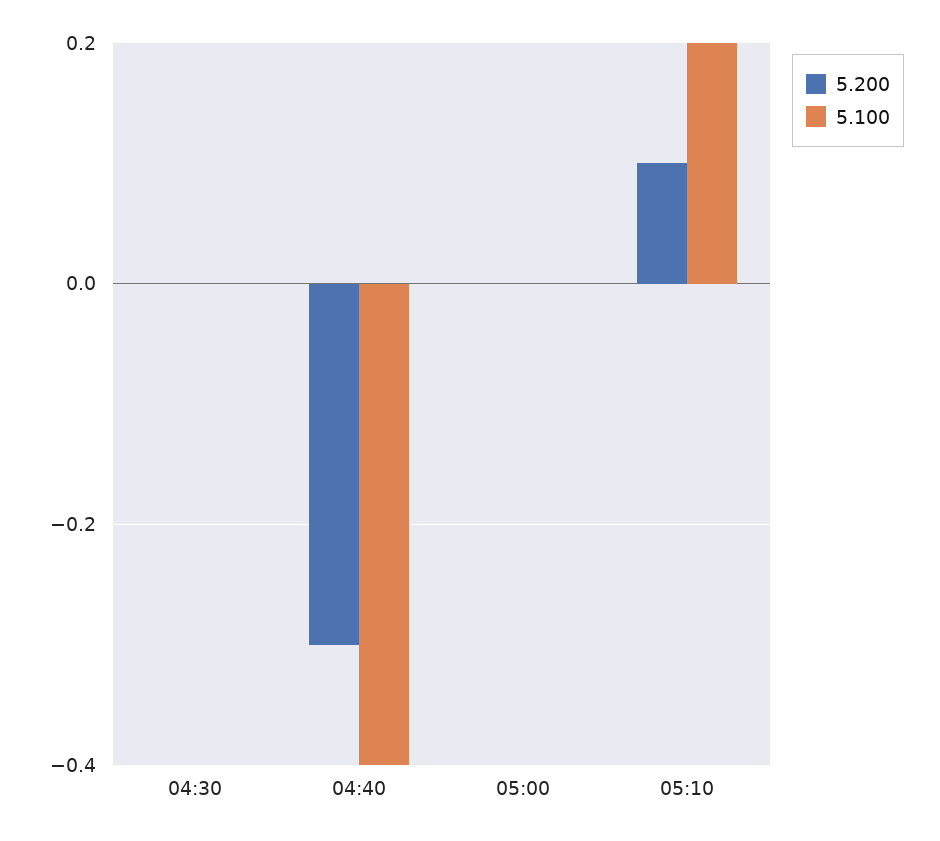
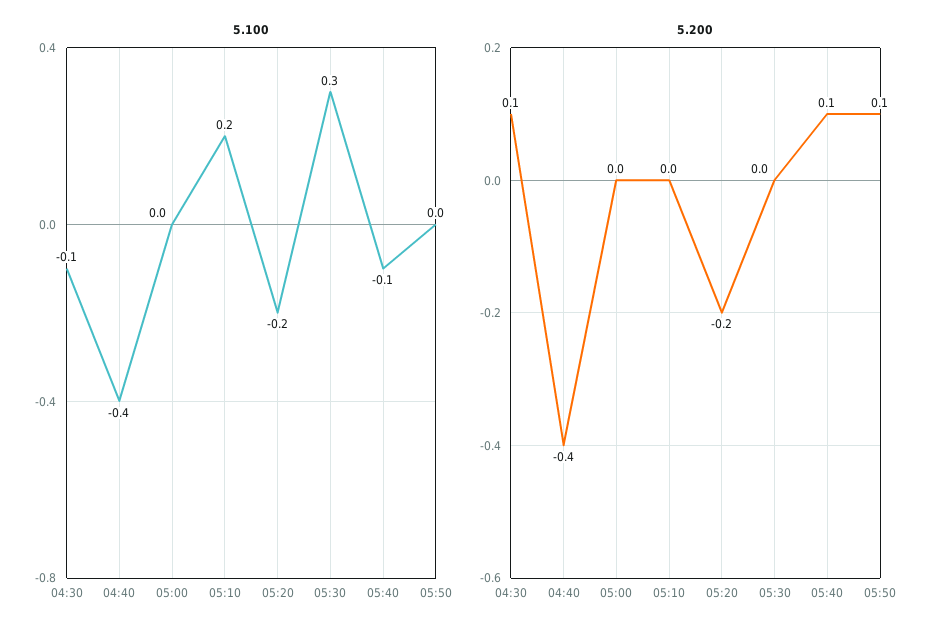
5.200, 04:30: 0 -> 0.1
5.100, 04:30: 0 -> -0.1
5.200, 04:40: -0.3 -> -0.4
5.200, 05:10: 0.1 -> 0
5.100, 05:20: none -> -0.2
5.100, 05:30: none -> 0.3
5.100, 05:40: none -> -0.1
5.100, 05:50: none -> 0
5.200, 05:20: none -> -0.2
5.200, 05:30: none -> 0
5.200, 05:40: none -> 0.1
5.200, 05:50: none -> 0.1

